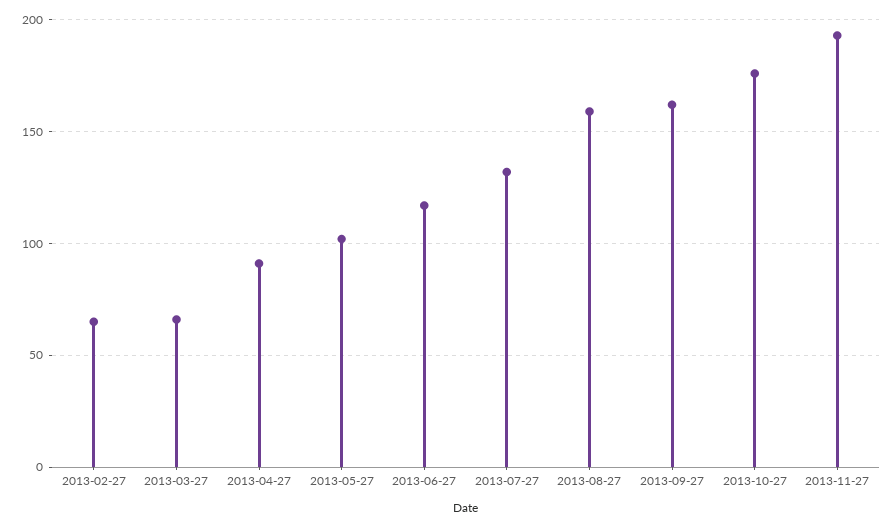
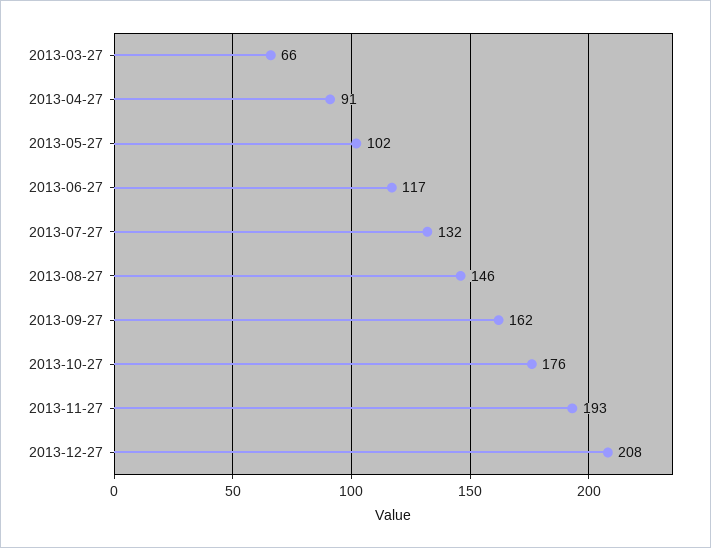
2013-02-27: 65 -> none
2013-08-27: 160 -> 146
2013-12-27: none -> 208

